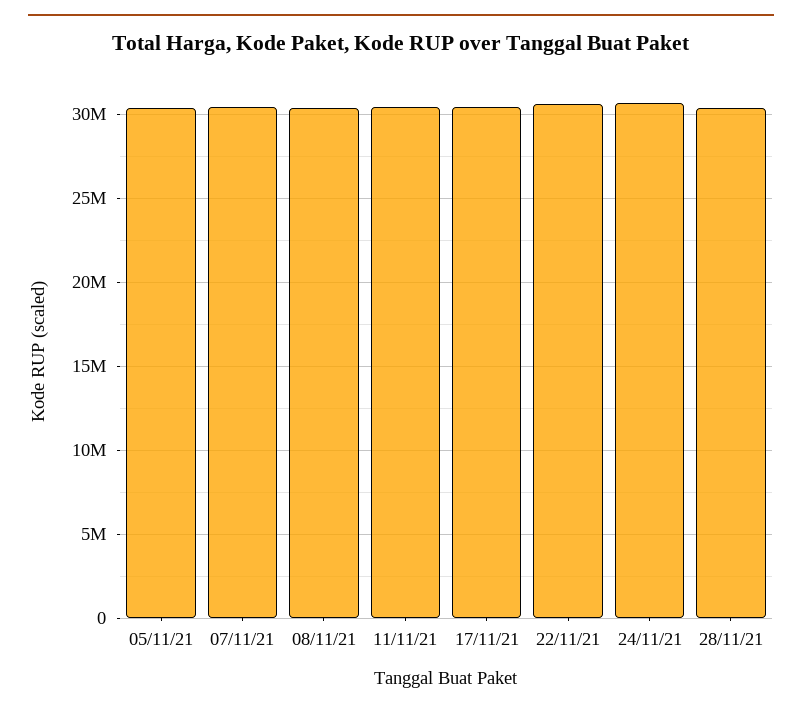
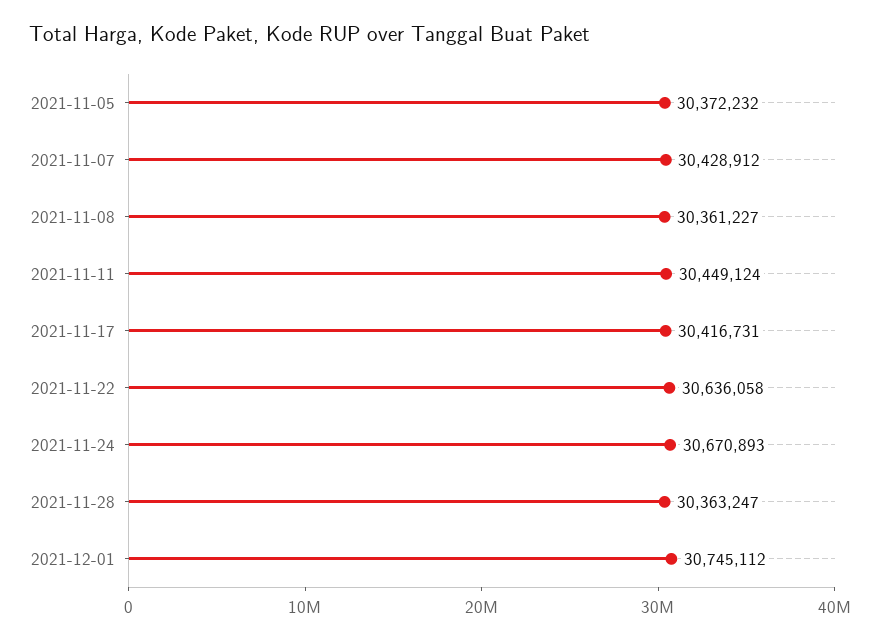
2021-12-01: none -> 30745112

